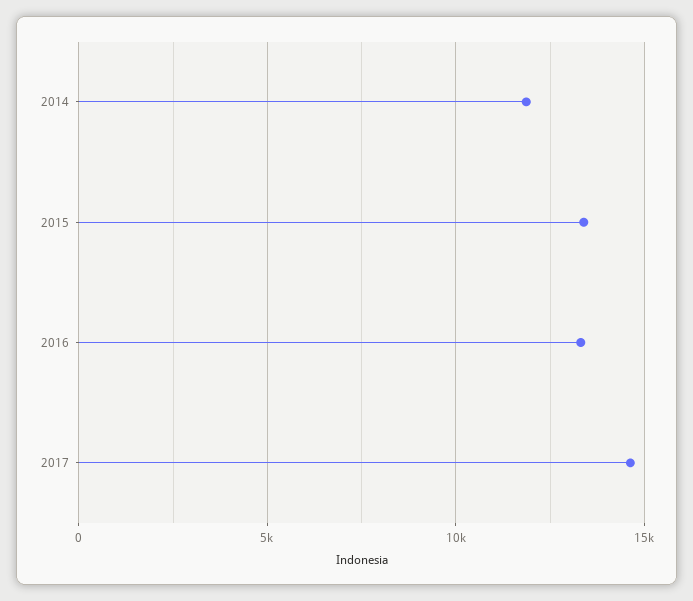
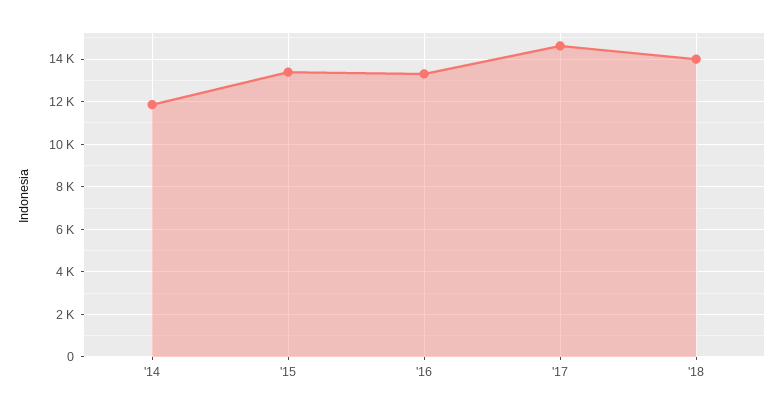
'18: none -> 14000

